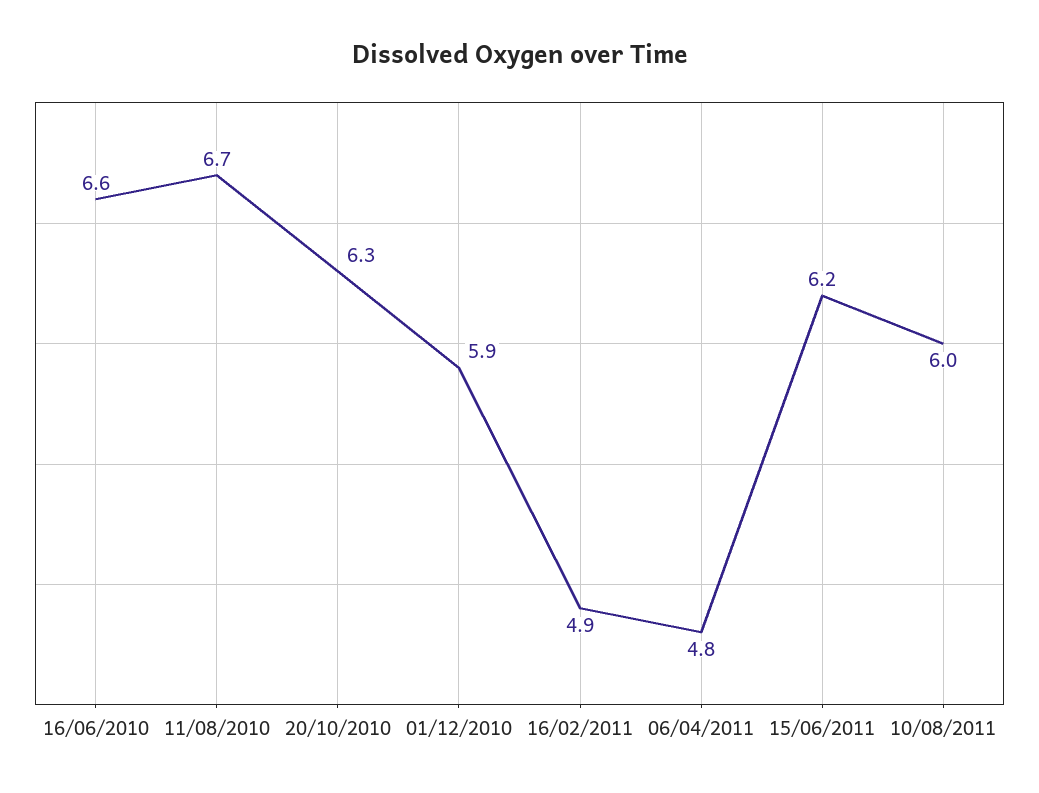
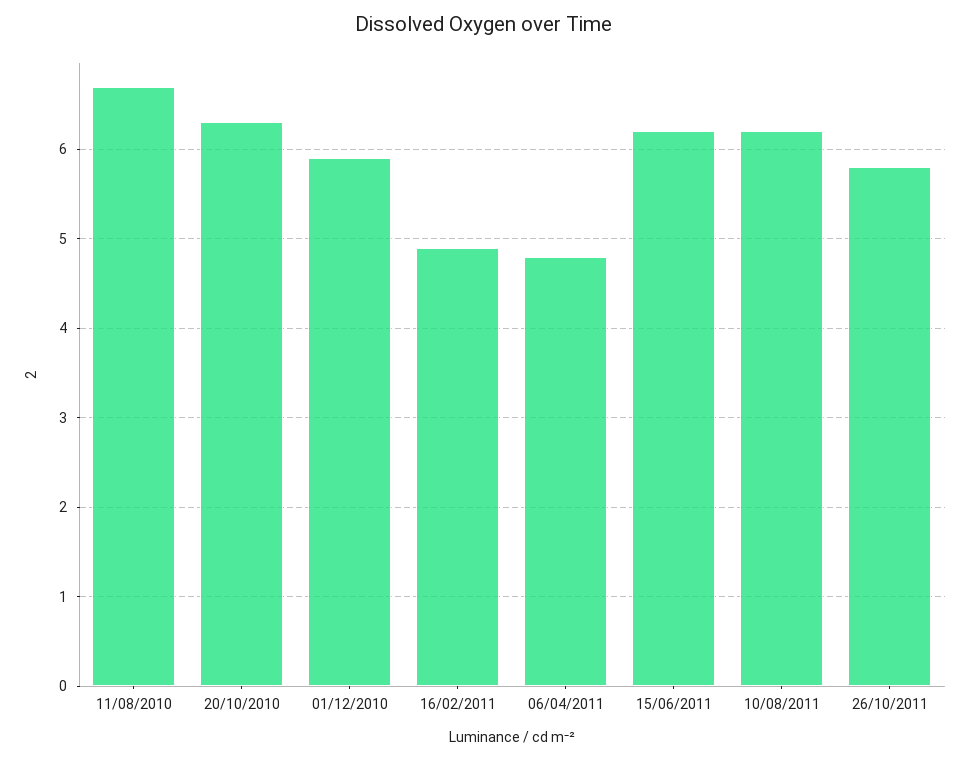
16/06/2010: 6.6 -> none
10/08/2011: 6 -> 6.2
26/10/2011: none -> 5.8

